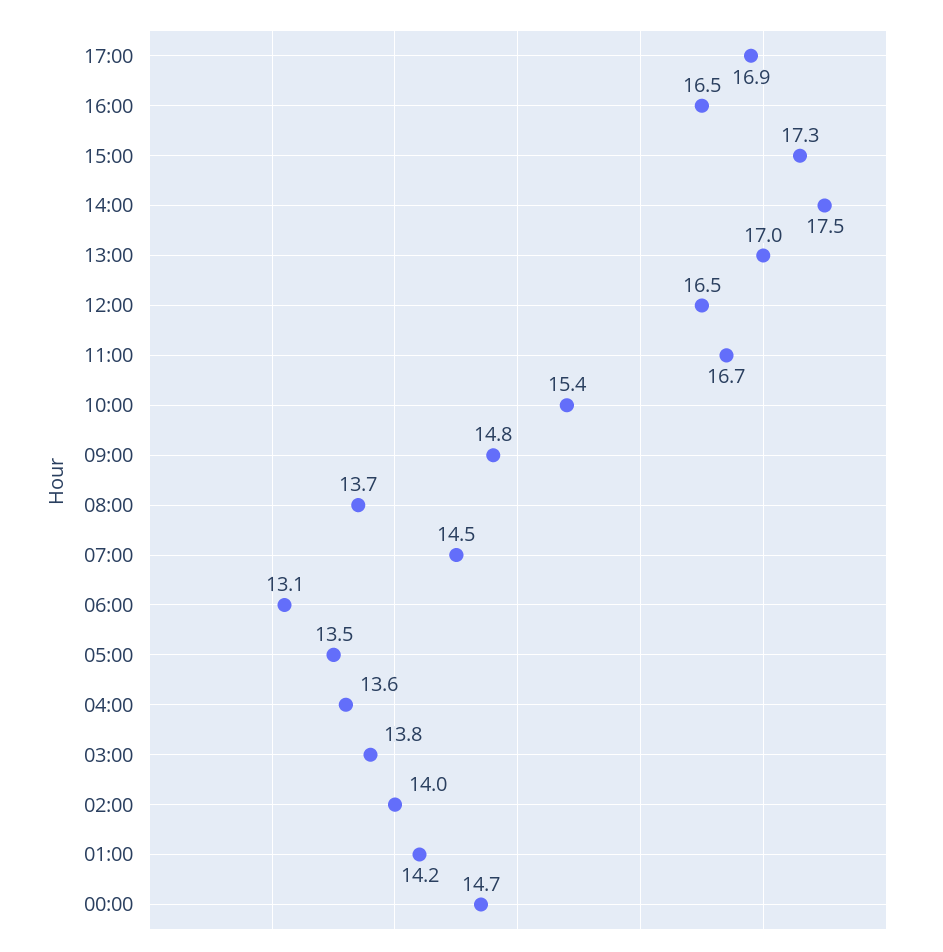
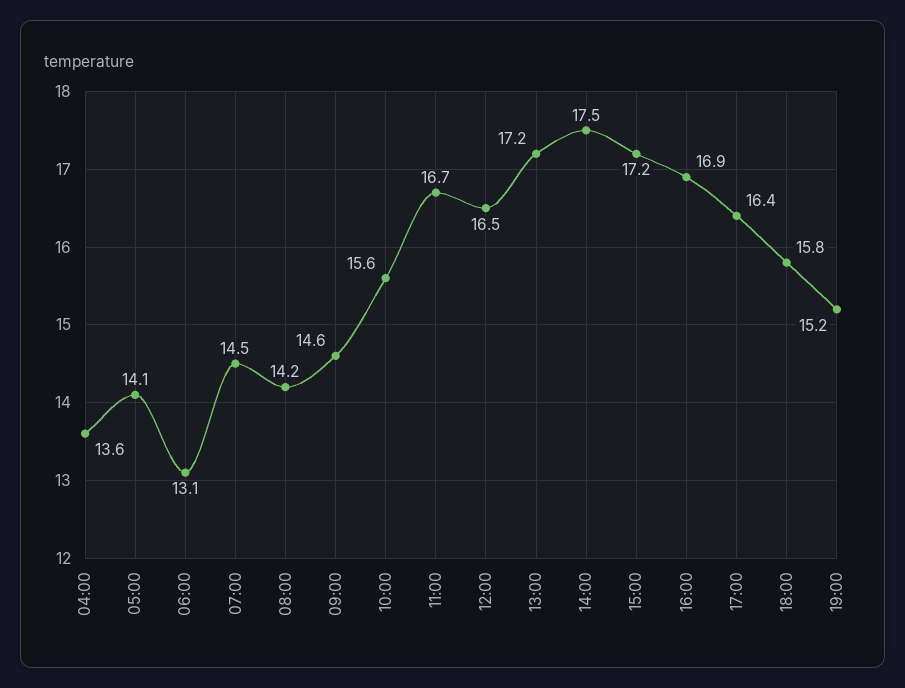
17:00: 16.9 -> 16.4
16:00: 16.5 -> 16.9
15:00: 17.3 -> 17.2
13:00: 17 -> 17.2
10:00: 15.4 -> 15.6
09:00: 14.8 -> 14.6
08:00: 13.7 -> 14.2
05:00: 13.5 -> 14.1
03:00: 13.8 -> none
02:00: 14 -> none
01:00: 14.2 -> none
00:00: 14.7 -> none
18:00: none -> 15.8
19:00: none -> 15.2

